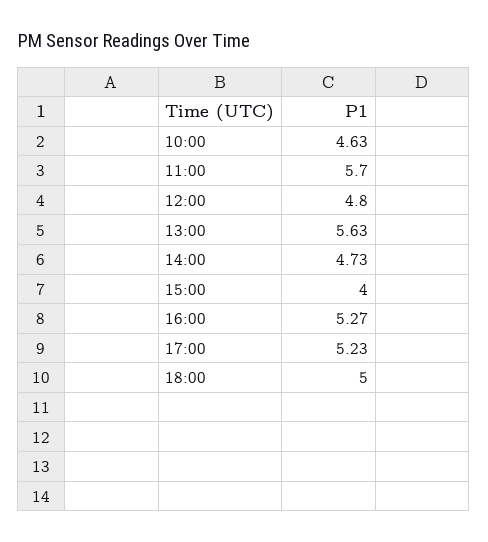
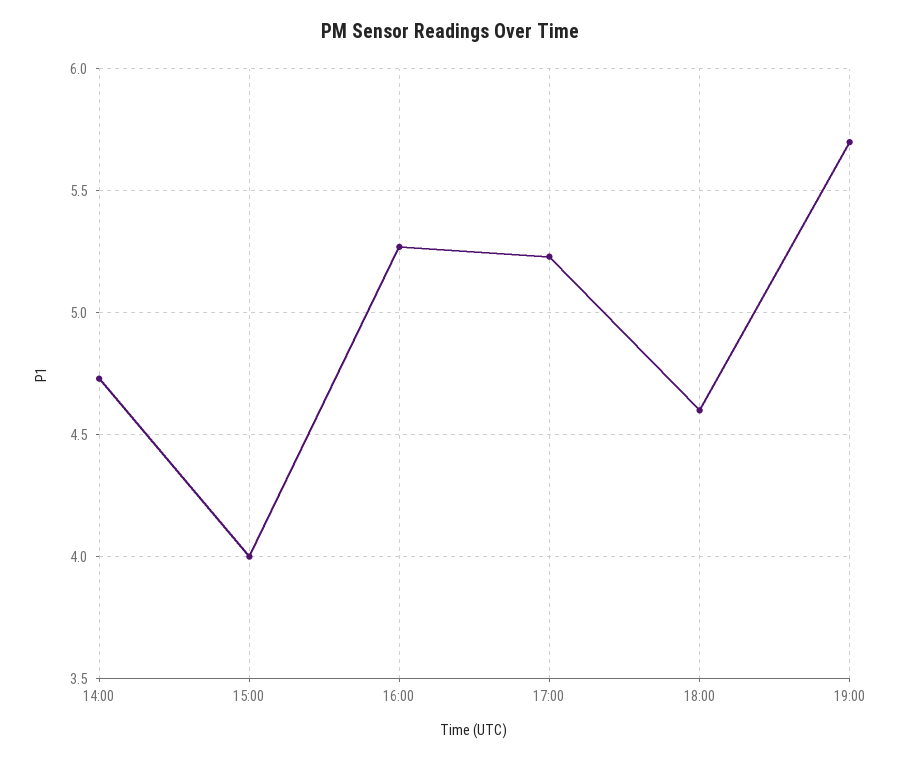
10:00: 4.63 -> none
11:00: 5.7 -> none
12:00: 4.8 -> none
13:00: 5.63 -> none
18:00: 5 -> 4.6
19:00: none -> 5.7

